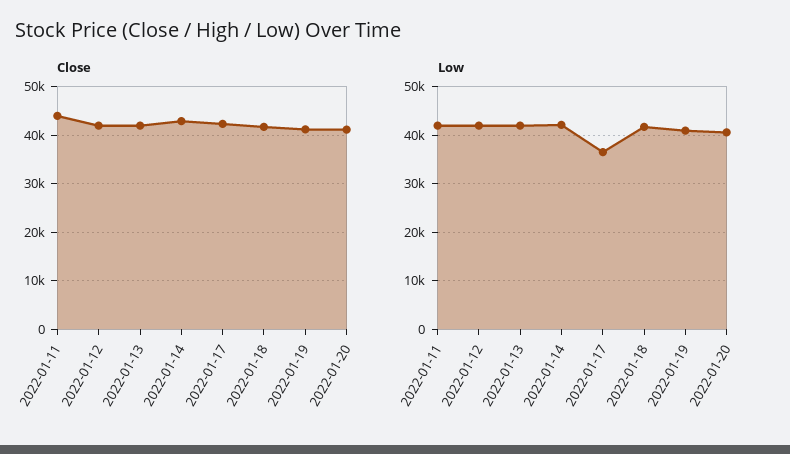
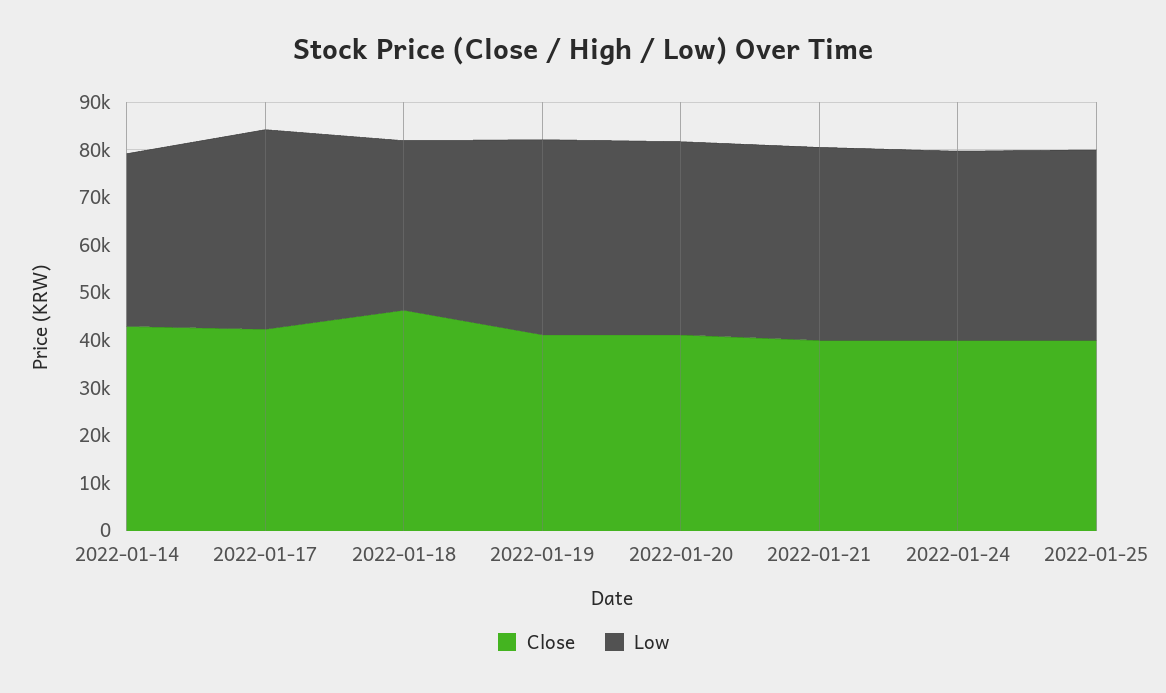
Close, 2022-01-11: 44000 -> none
Close, 2022-01-12: 42000 -> none
Close, 2022-01-13: 42000 -> none
Close, 2022-01-18: 42000 -> 46000
Low, 2022-01-11: 42000 -> none
Low, 2022-01-12: 42000 -> none
Low, 2022-01-13: 42000 -> none
Low, 2022-01-14: 42000 -> 36000
Low, 2022-01-17: 36000 -> 42000
Low, 2022-01-18: 42000 -> 36000
Close, 2022-01-21: none -> 40000
Low, 2022-01-21: none -> 40000
Close, 2022-01-24: none -> 40000
Low, 2022-01-24: none -> 40000
Close, 2022-01-25: none -> 40000
Low, 2022-01-25: none -> 40000

